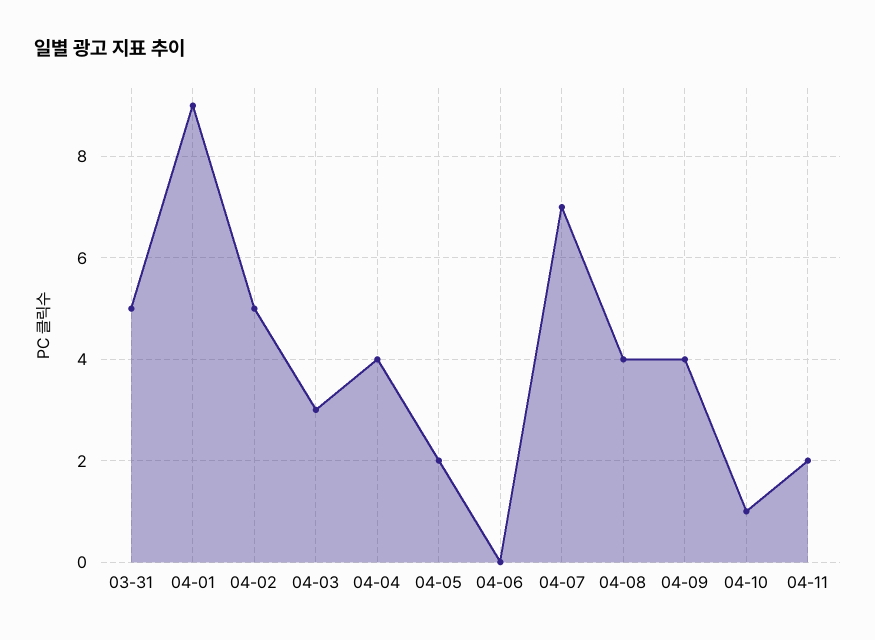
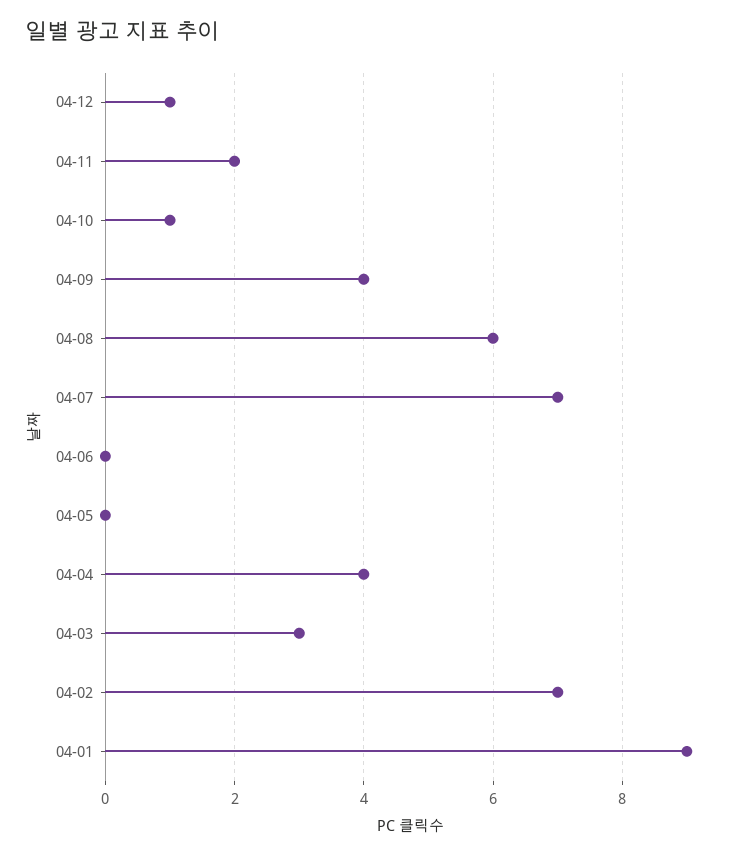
03-31: 5 -> none
04-02: 5 -> 7
04-05: 2 -> 0
04-08: 4 -> 6
04-12: none -> 1

